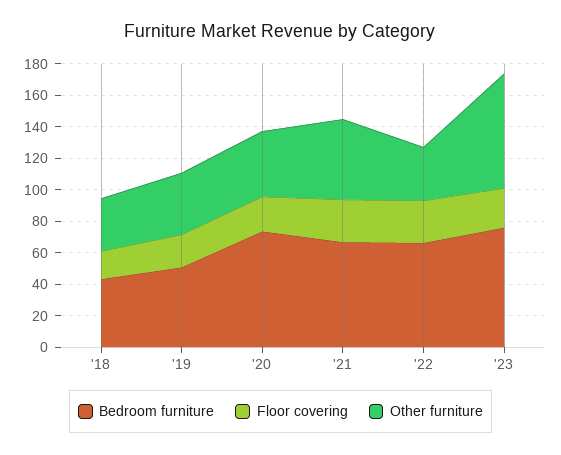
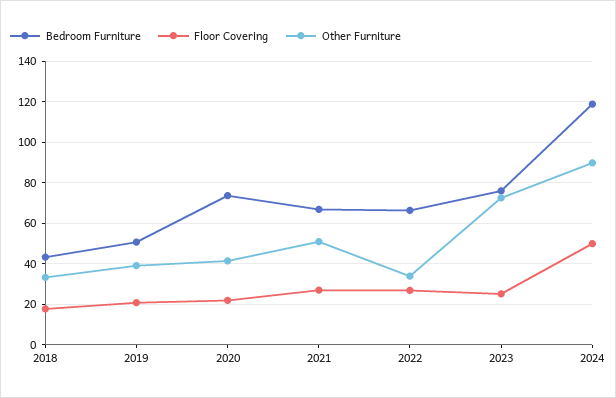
Bedroom furniture, 2024: none -> 120
Floor covering, 2024: none -> 50
Other furniture, 2024: none -> 90

